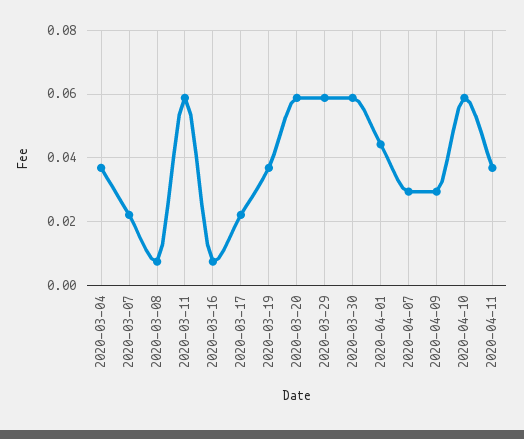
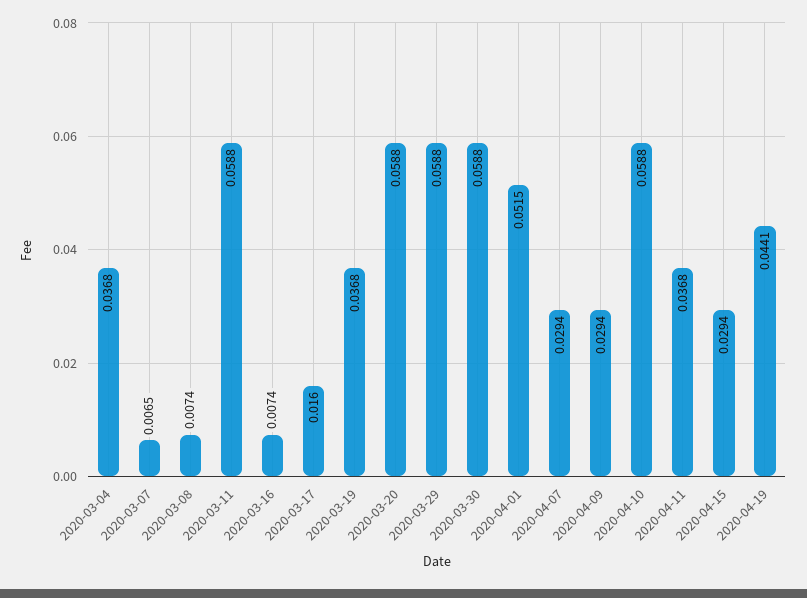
2020-03-07: 0.022 -> 0.0065
2020-03-17: 0.022 -> 0.016
2020-04-01: 0.044 -> 0.0515
2020-04-15: none -> 0.0294
2020-04-19: none -> 0.0441

